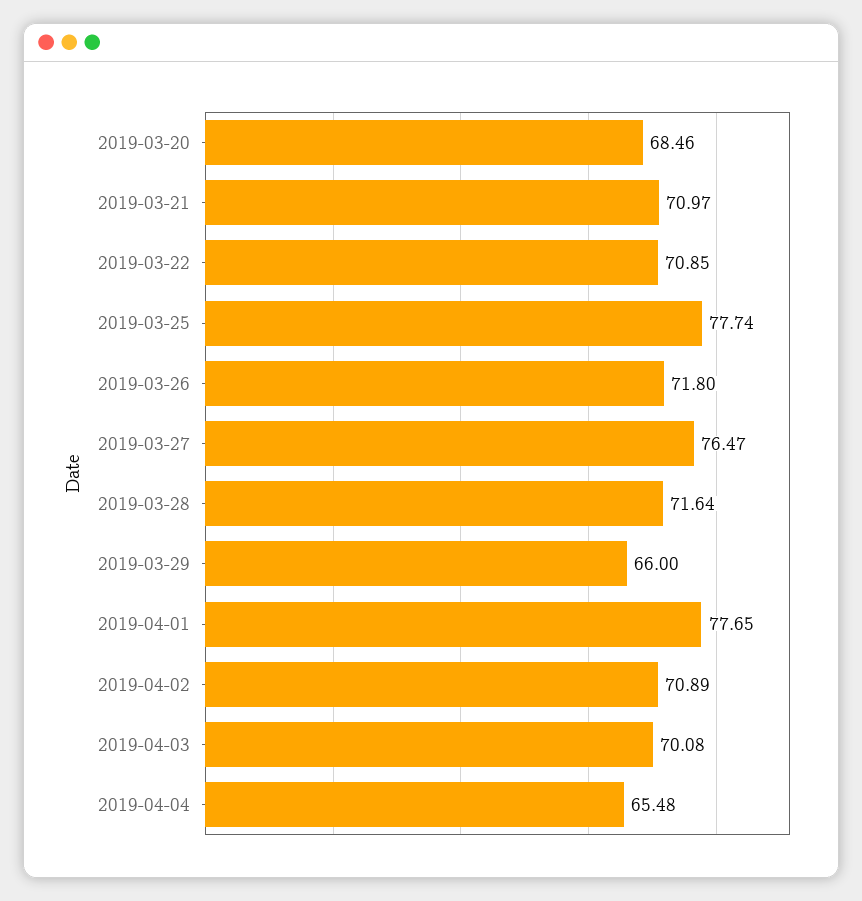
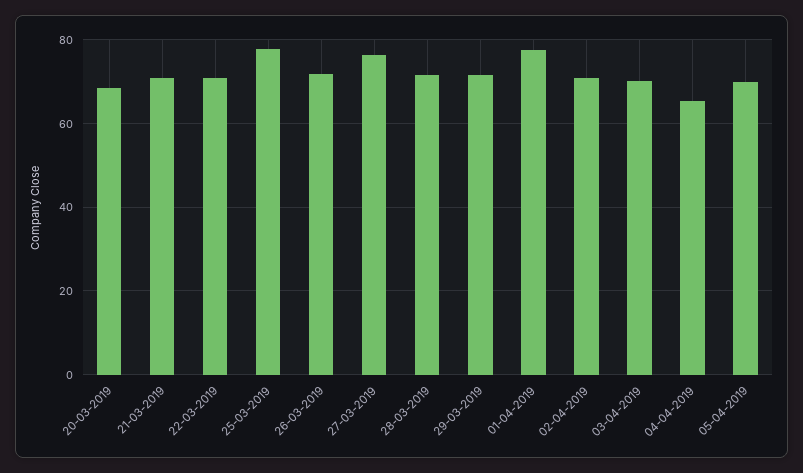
2019-03-29: 66 -> 72
05-04-2019: none -> 70

